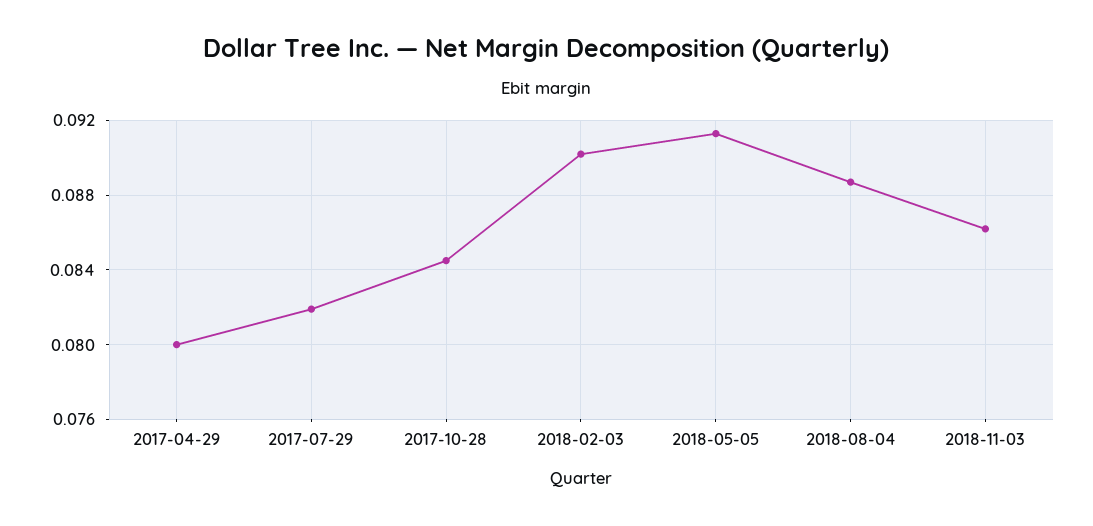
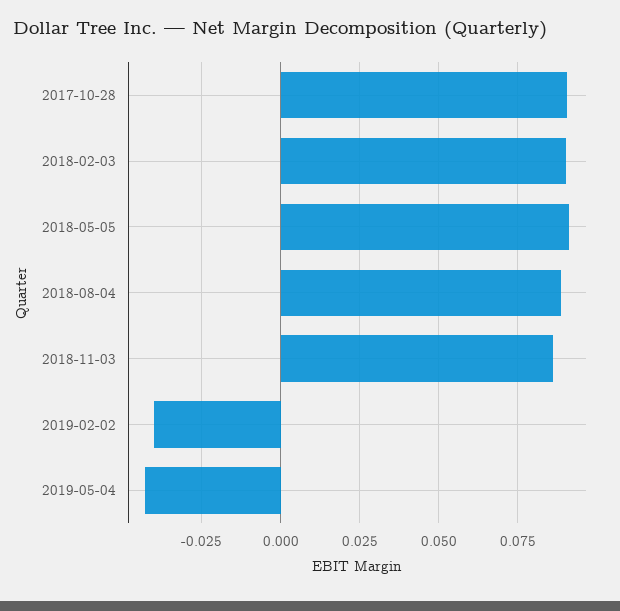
2017-04-29: 0.08 -> none
2017-07-29: 0.082 -> none
2017-10-28: 0.0845 -> 0.09
2019-02-02: none -> -0.04
2019-05-04: none -> -0.0425

